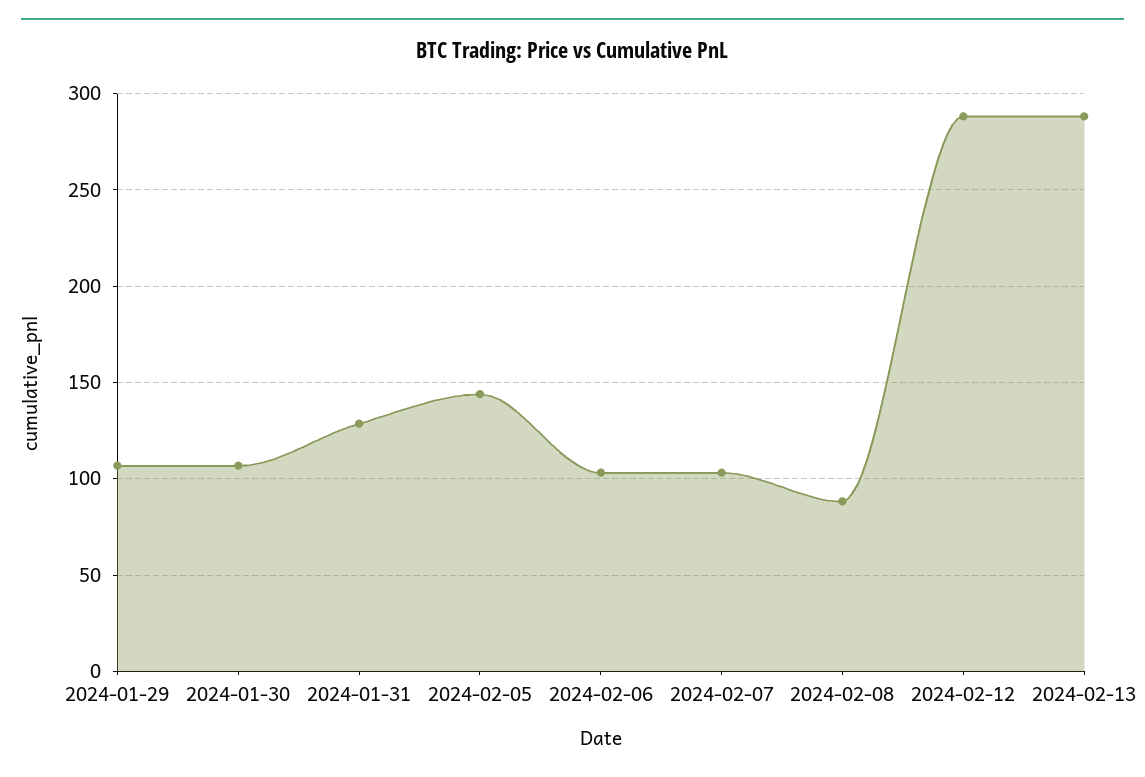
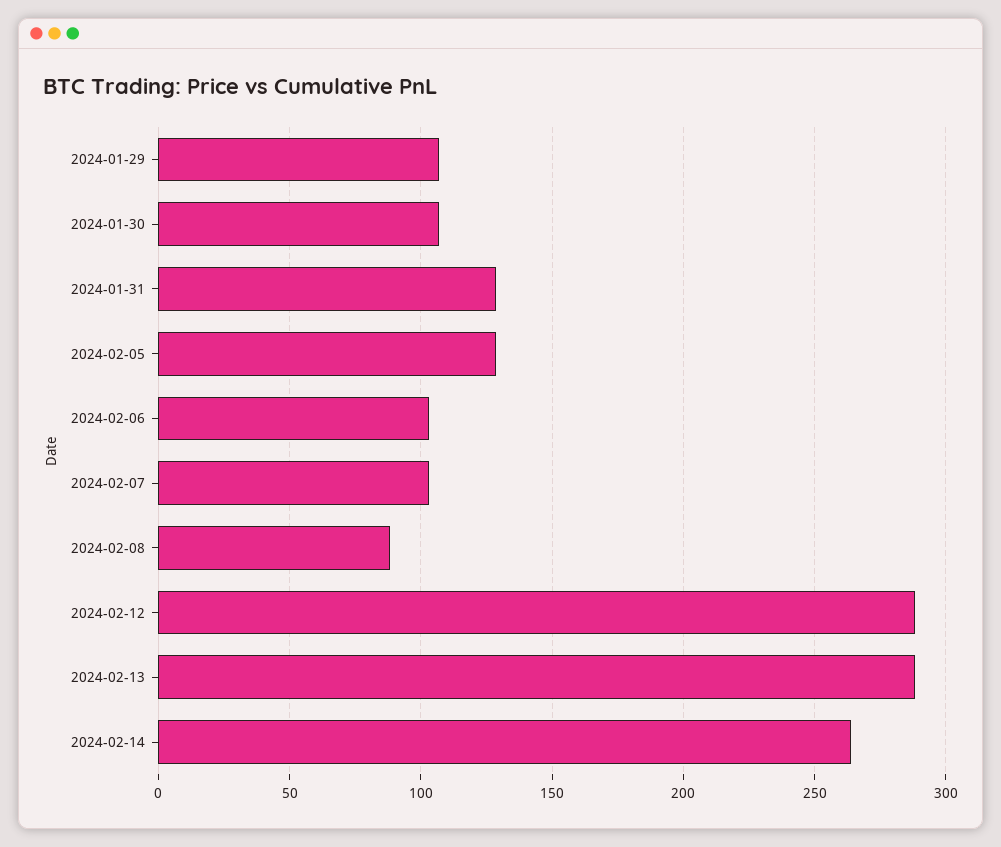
2024-02-05: 145 -> 130
2024-02-14: none -> 265

